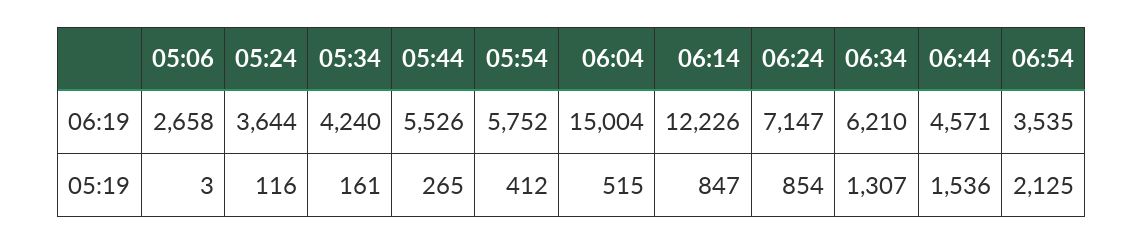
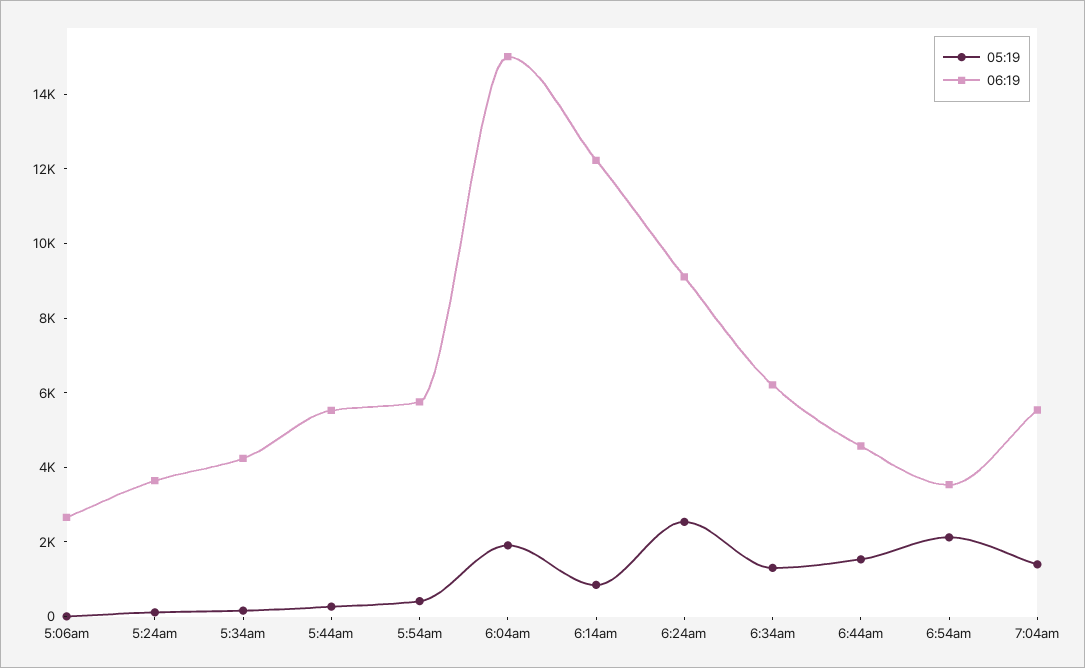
06:19, 06:24: 7147 -> 9000
05:19, 06:04: 515 -> 2000
05:19, 06:24: 854 -> 2500
05:19, 7:04am: none -> 1500
06:19, 7:04am: none -> 5500

